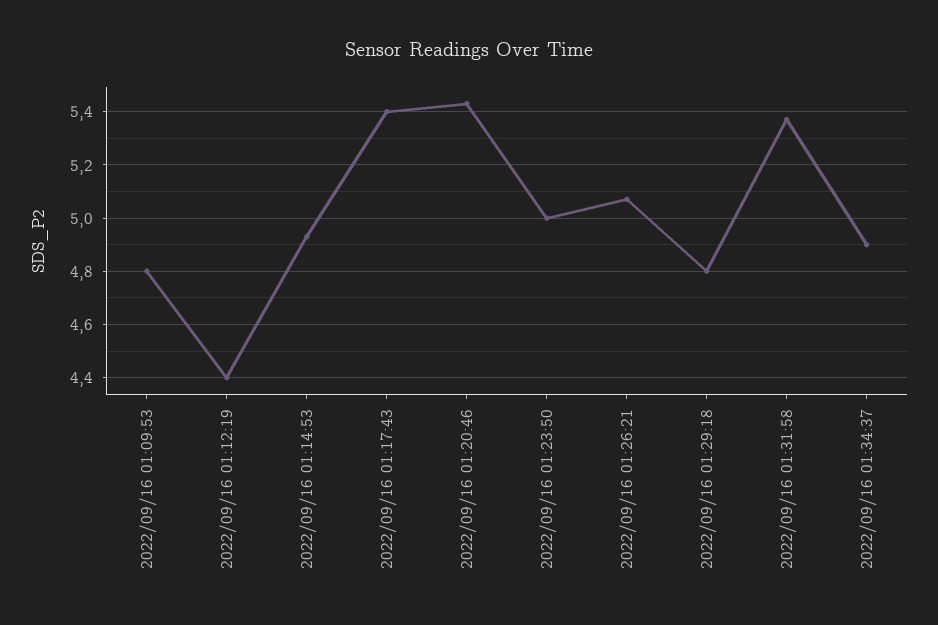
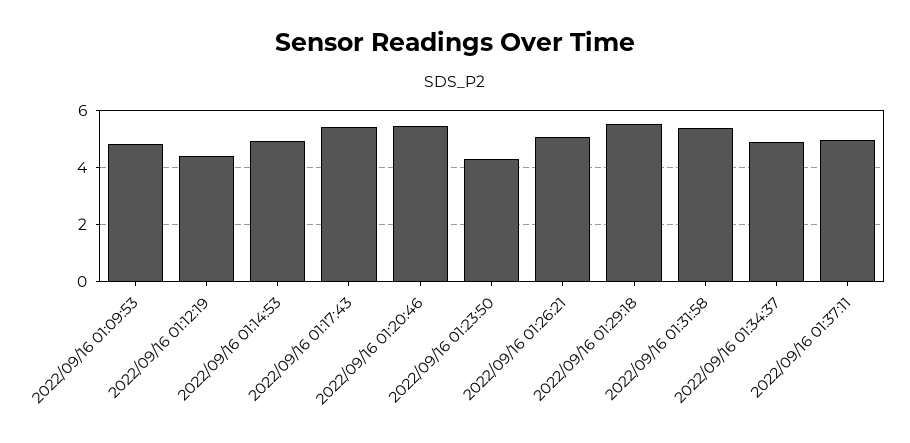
2022/09/16 01:23:50: 5 -> 4.25
2022/09/16 01:29:18: 4.8 -> 5.5
2022/09/16 01:37:11: none -> 5

